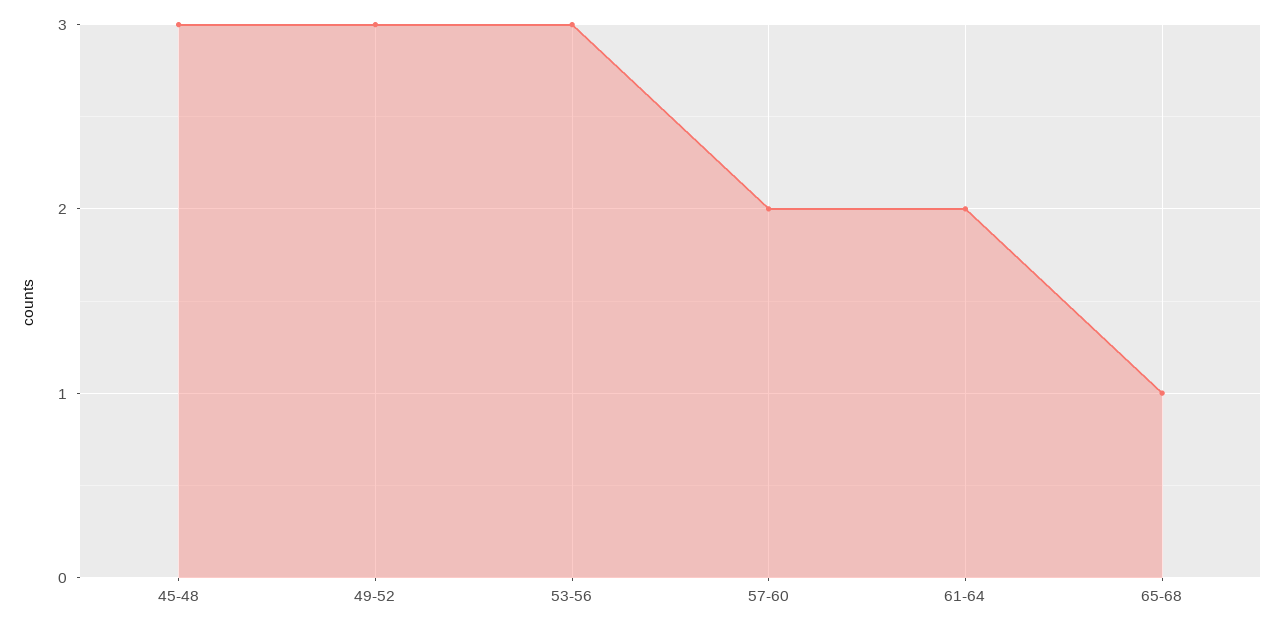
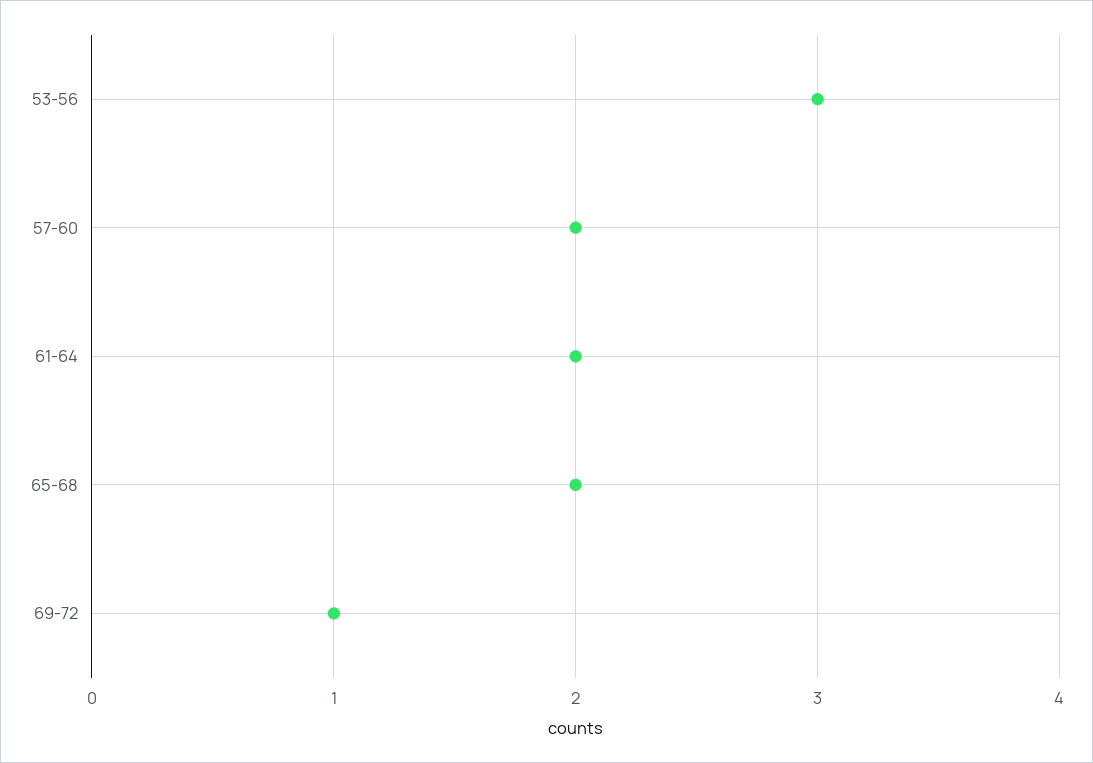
45-48: 3 -> none
49-52: 3 -> none
65-68: 1 -> 2
69-72: none -> 1

